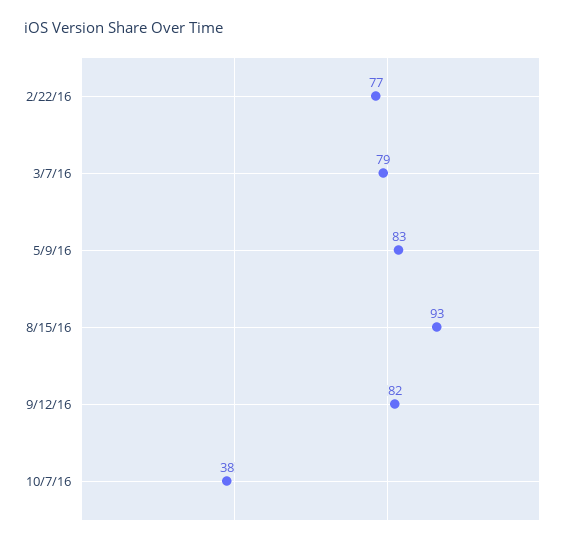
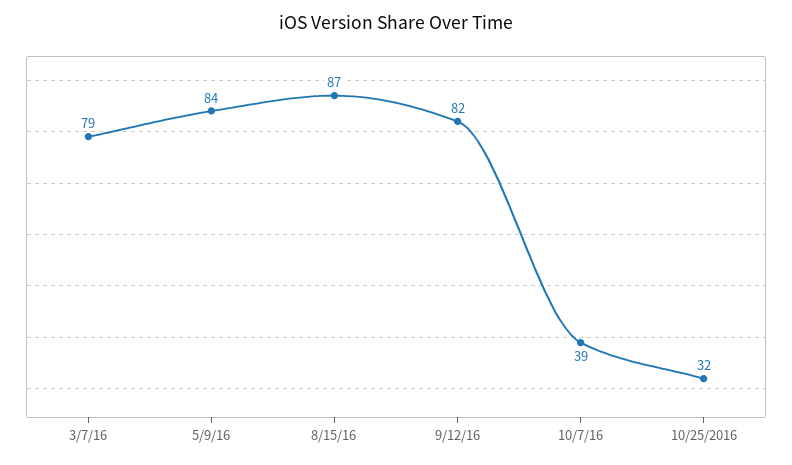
2/22/16: 77 -> none
5/9/16: 83 -> 84
8/15/16: 93 -> 87
10/7/16: 38 -> 39
10/25/2016: none -> 32

